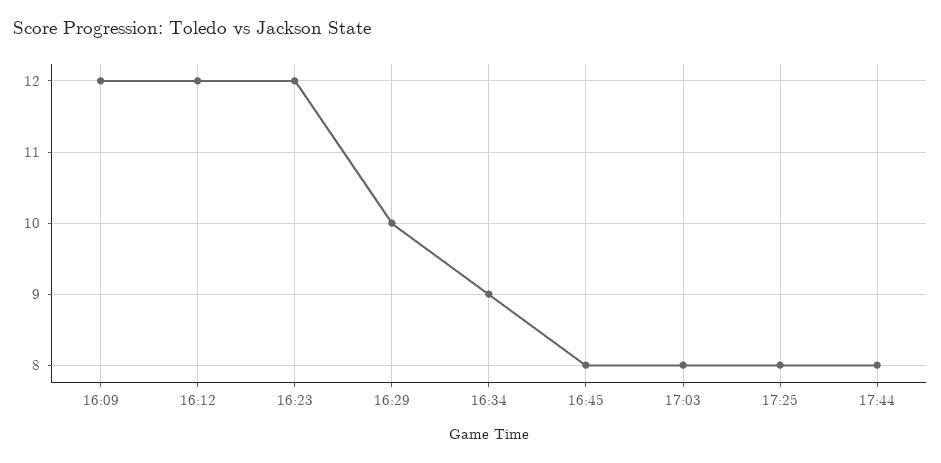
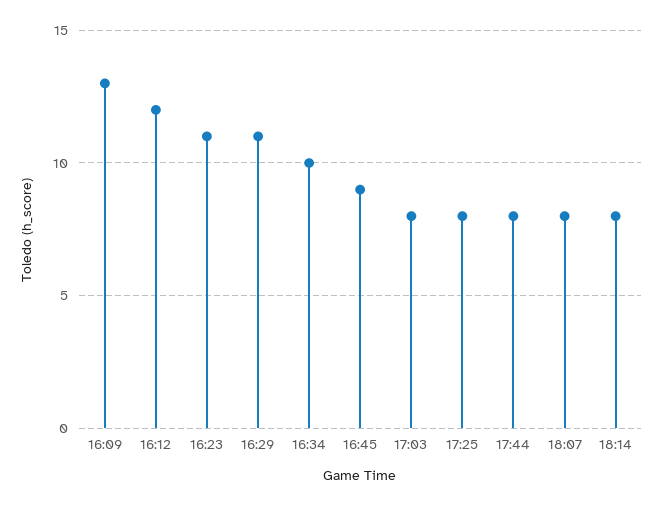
16:09: 12 -> 13
16:23: 12 -> 11
16:29: 10 -> 11
16:34: 9 -> 10
16:45: 8 -> 9
18:07: none -> 8
18:14: none -> 8

